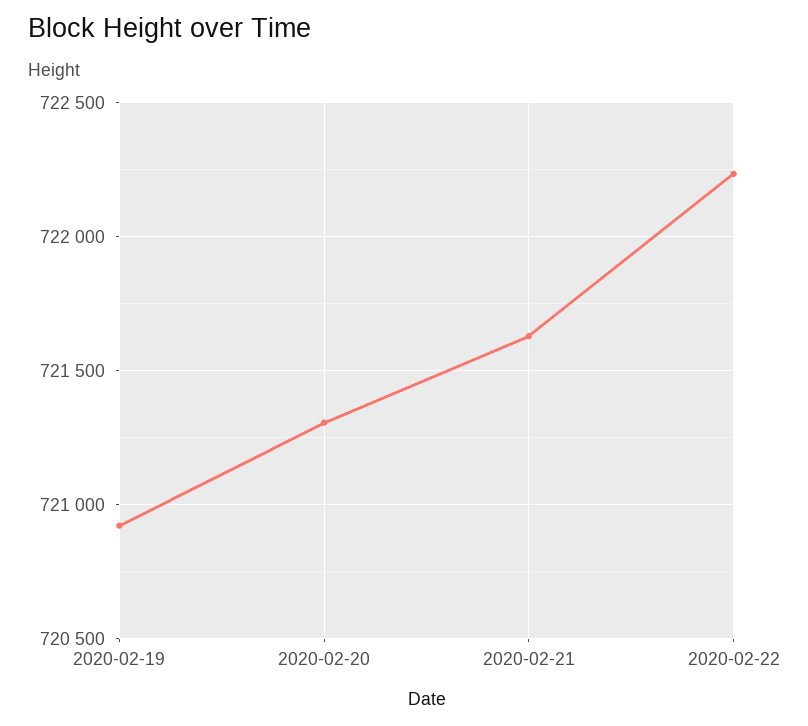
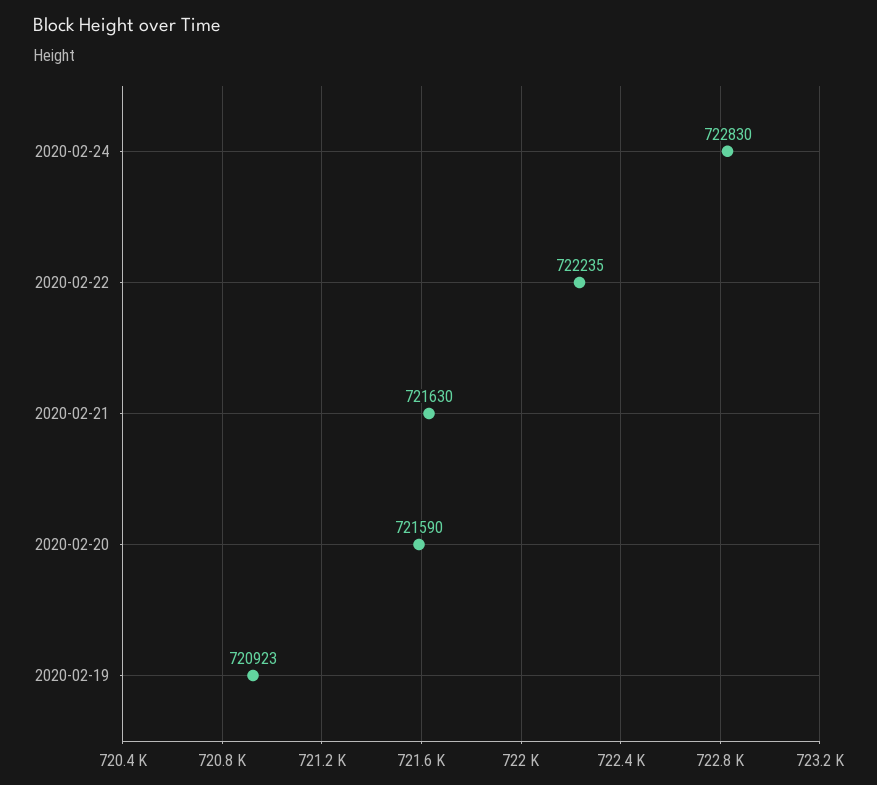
2020-02-20: 721300 -> 721590
2020-02-24: none -> 722830

